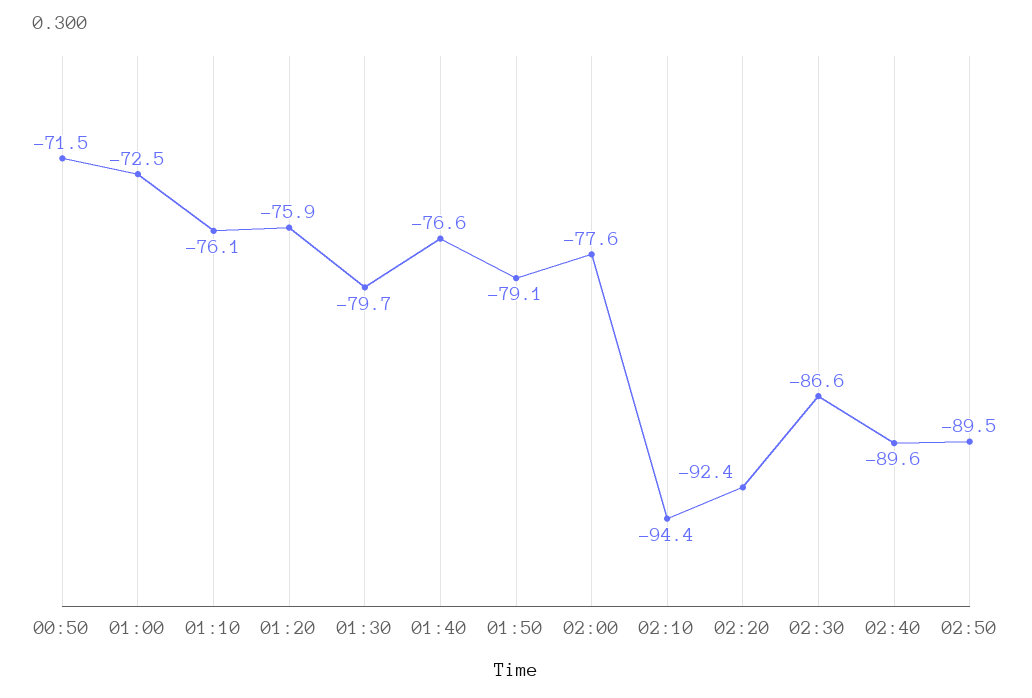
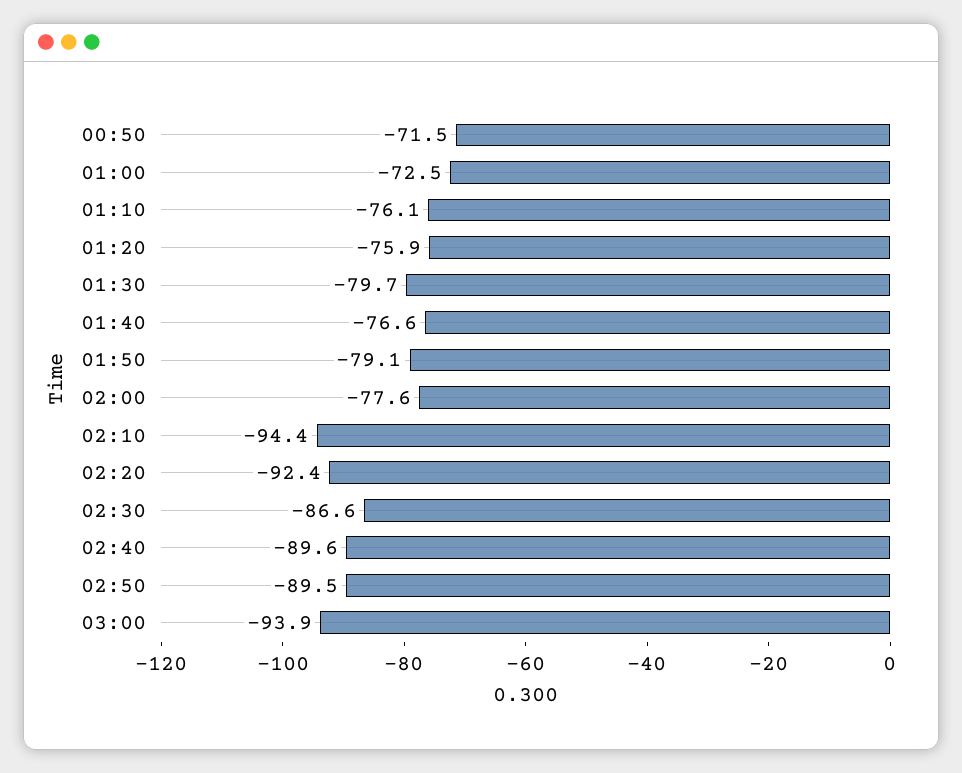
03:00: none -> -93.9

